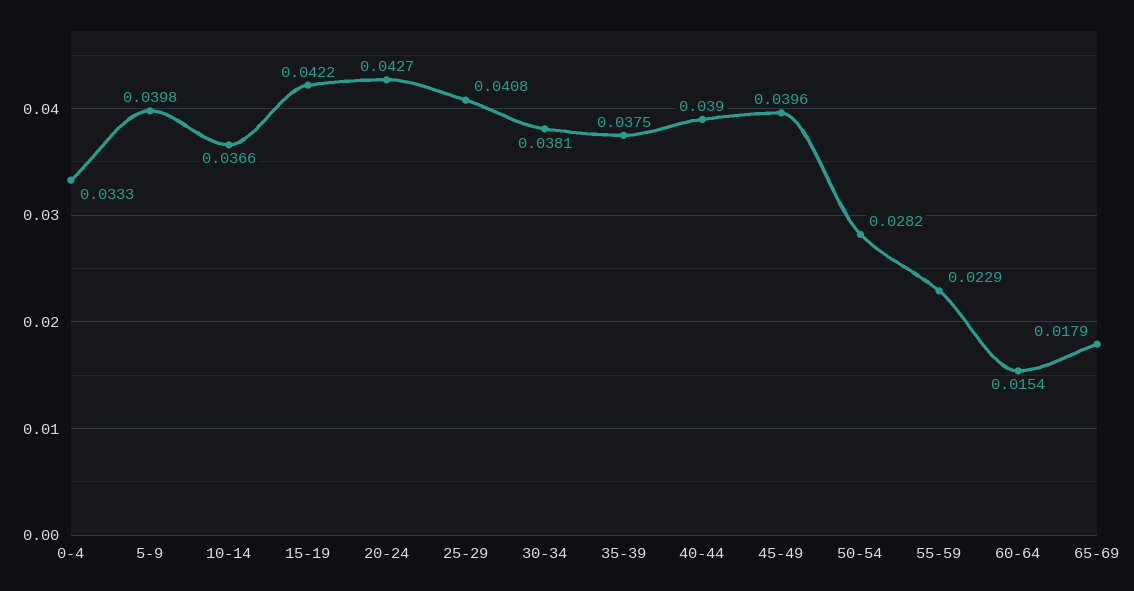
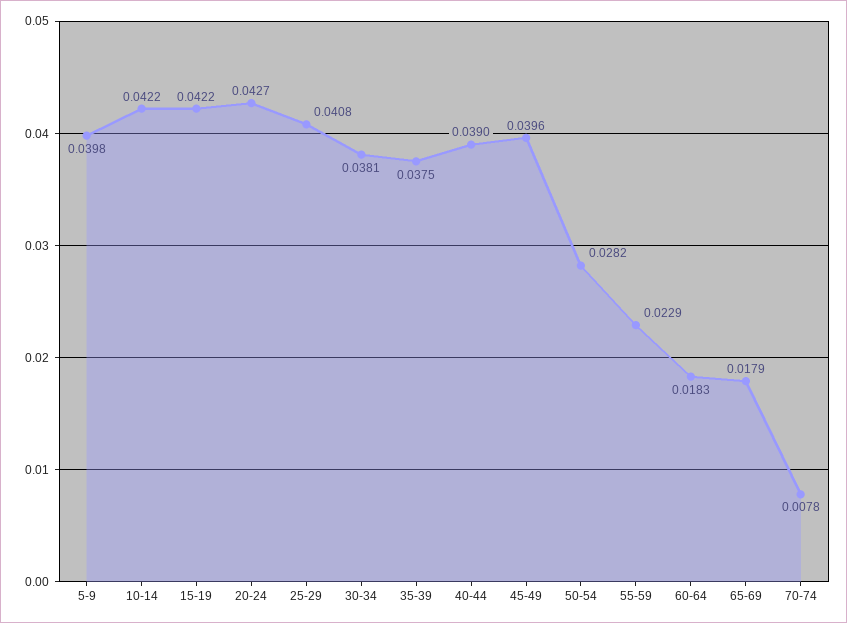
0-4: 0.0333 -> none
10-14: 0.0366 -> 0.0422
60-64: 0.0154 -> 0.0183
70-74: none -> 0.0078

